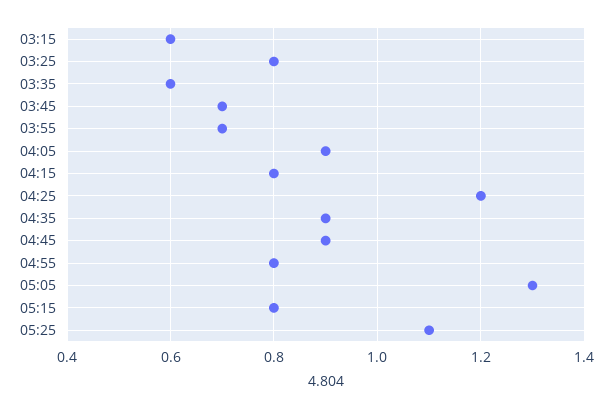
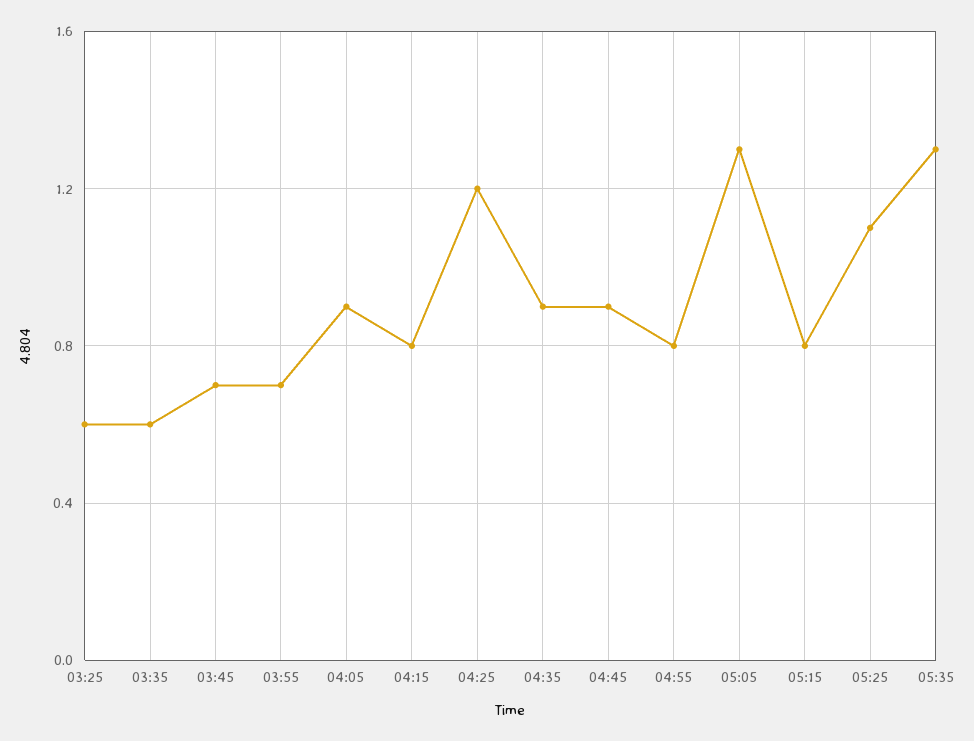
03:15: 0.6 -> none
03:25: 0.8 -> 0.6
05:35: none -> 1.3

